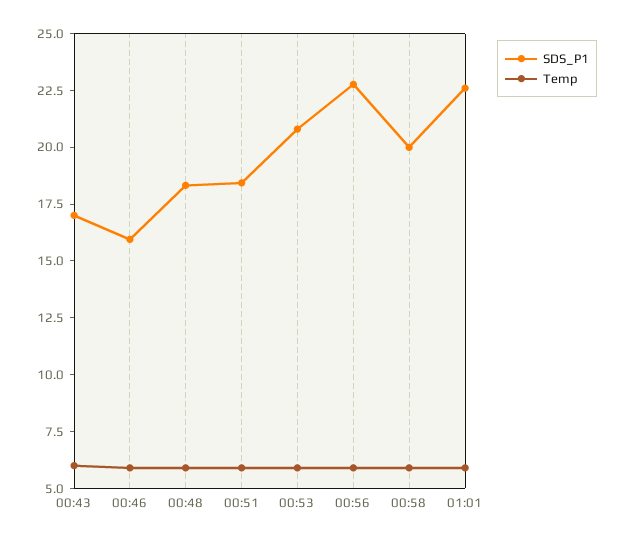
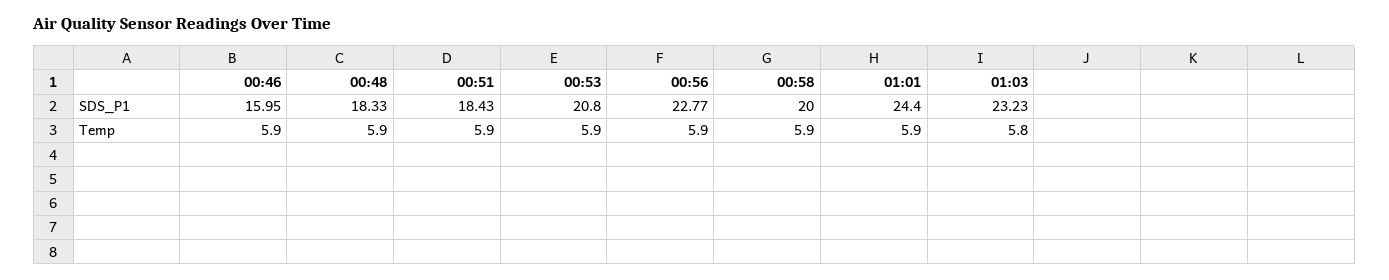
SDS_P1, 00:43: 17 -> none
Temp, 00:43: 6 -> none
SDS_P1, 01:01: 22.5 -> 24.4
SDS_P1, 01:03: none -> 23.23
Temp, 01:03: none -> 5.8

